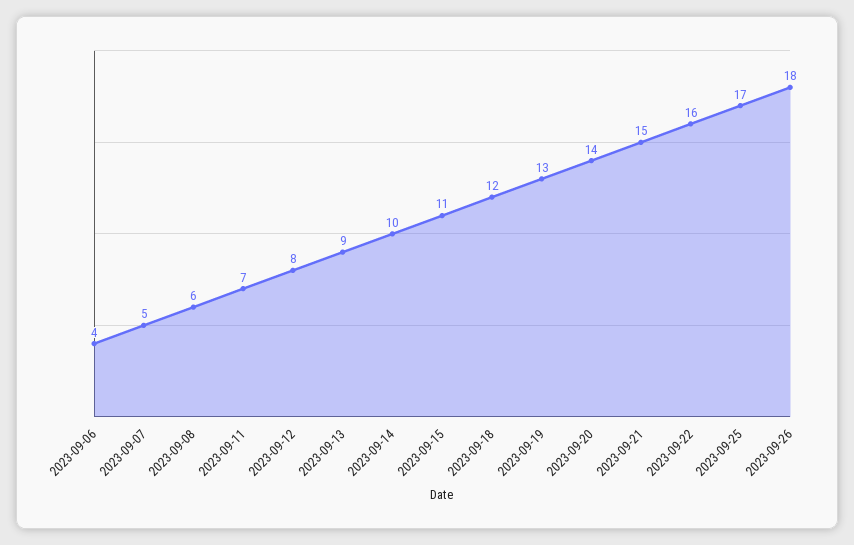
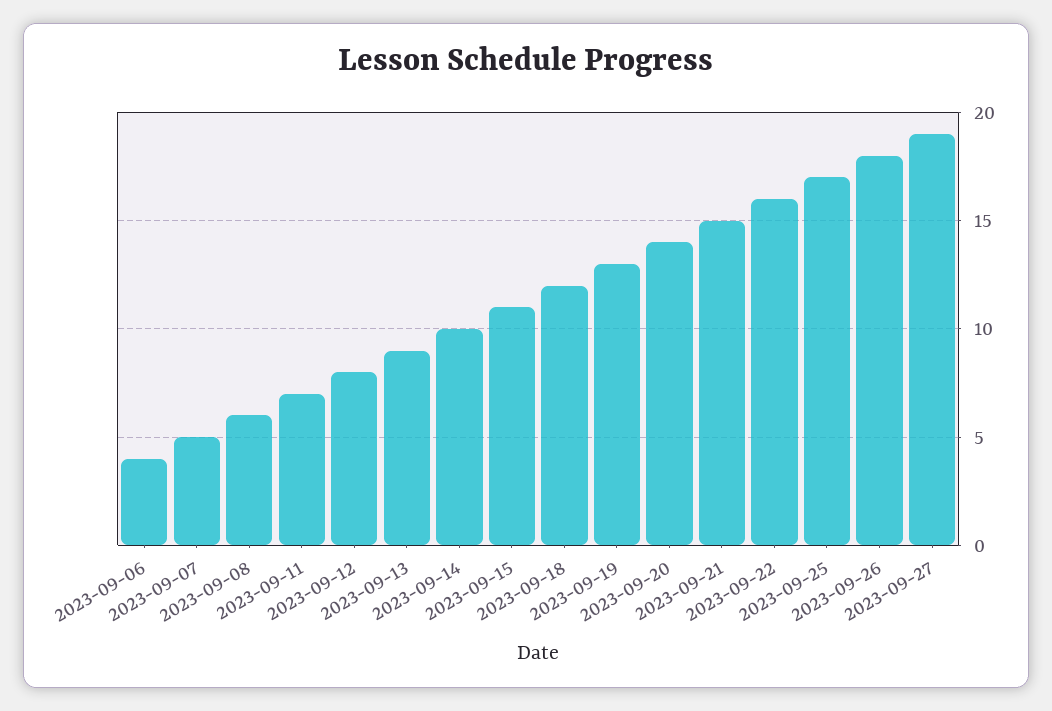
2023-09-27: none -> 19

